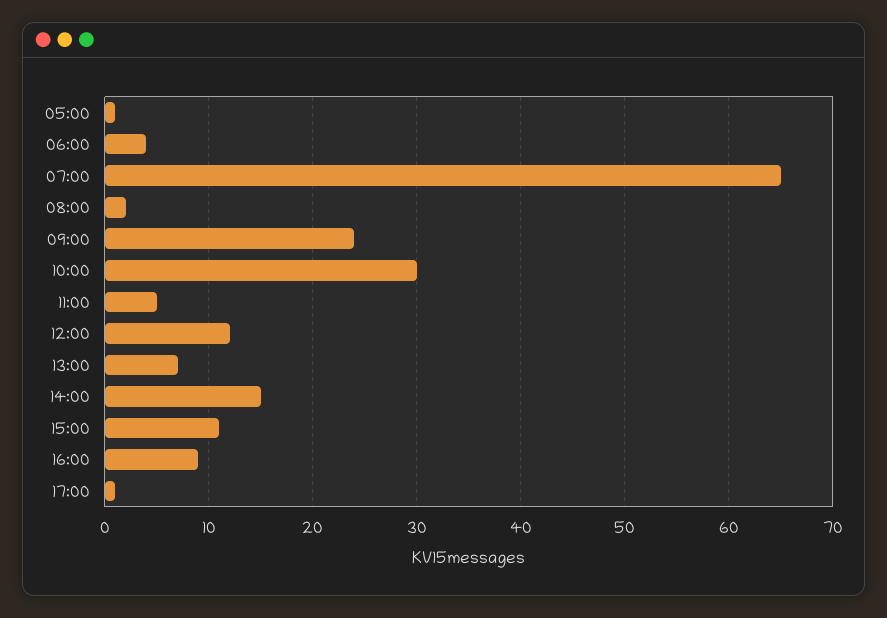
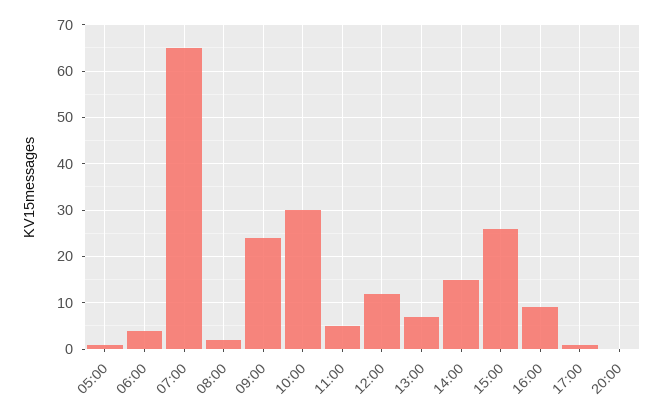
15:00: 11 -> 25
20:00: none -> 0

